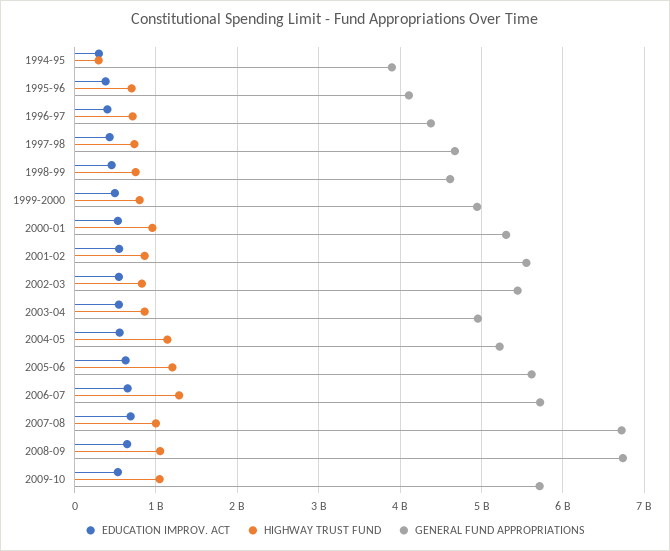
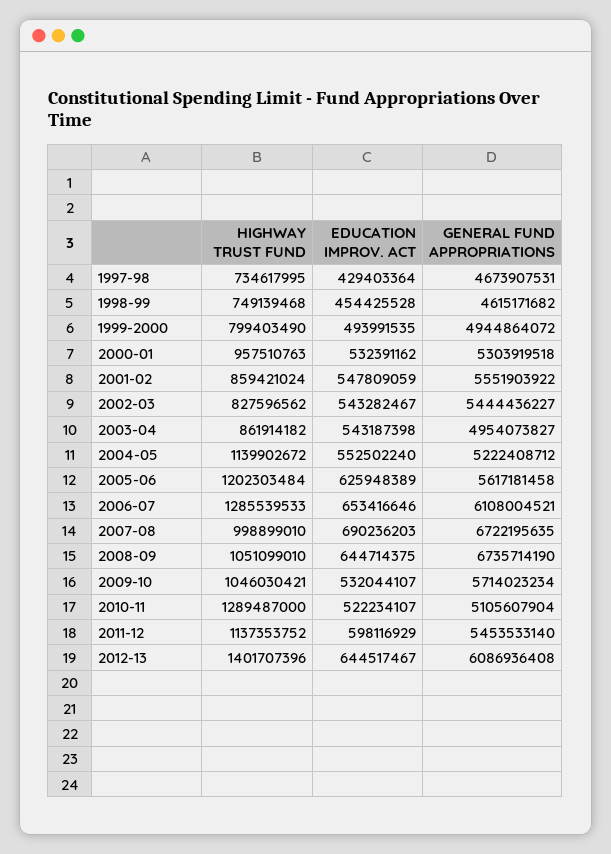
EDUCATION IMPROV. ACT, 1994-95: 300000000 -> none
HIGHWAY TRUST FUND, 1994-95: 300000000 -> none
GENERAL FUND APPROPRIATIONS, 1994-95: 3900000000 -> none
EDUCATION IMPROV. ACT, 1995-96: 400000000 -> none
HIGHWAY TRUST FUND, 1995-96: 700000000 -> none
GENERAL FUND APPROPRIATIONS, 1995-96: 4100000000 -> none
EDUCATION IMPROV. ACT, 1996-97: 400000000 -> none
HIGHWAY TRUST FUND, 1996-97: 700000000 -> none
GENERAL FUND APPROPRIATIONS, 1996-97: 4400000000 -> none
GENERAL FUND APPROPRIATIONS, 2006-07: 5700000000 -> 6108004521
HIGHWAY TRUST FUND, 2010-11: none -> 1289487000
EDUCATION IMPROV. ACT, 2010-11: none -> 522234107
GENERAL FUND APPROPRIATIONS, 2010-11: none -> 5105607904
HIGHWAY TRUST FUND, 2011-12: none -> 1137353752
EDUCATION IMPROV. ACT, 2011-12: none -> 598116929
GENERAL FUND APPROPRIATIONS, 2011-12: none -> 5453533140
HIGHWAY TRUST FUND, 2012-13: none -> 1401707396
EDUCATION IMPROV. ACT, 2012-13: none -> 644517467
GENERAL FUND APPROPRIATIONS, 2012-13: none -> 6086936408

